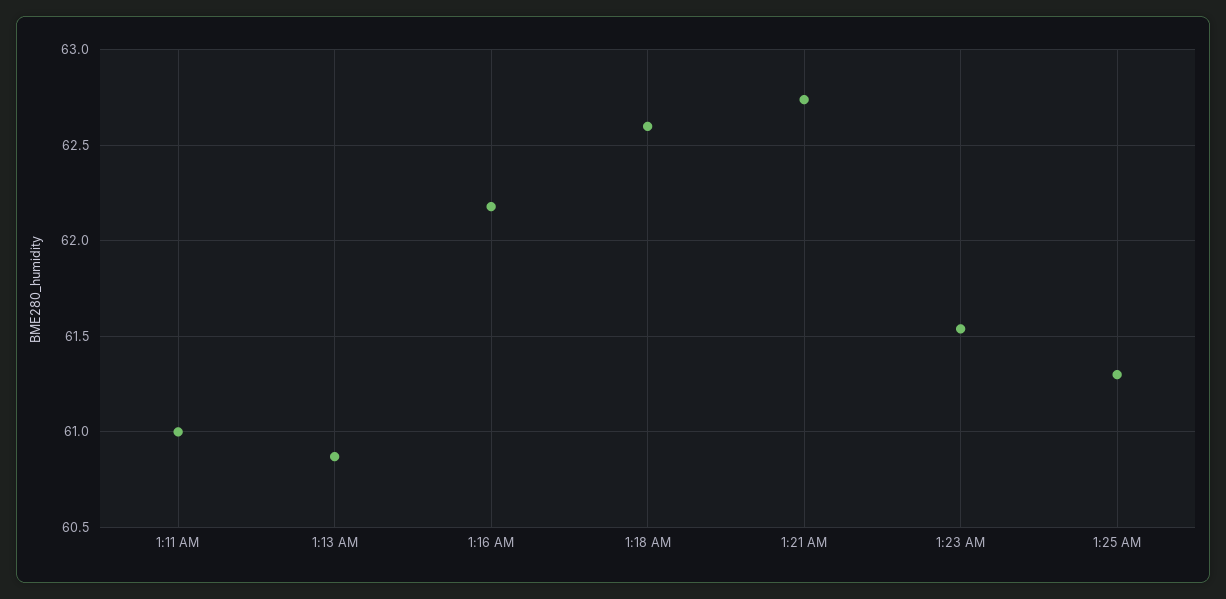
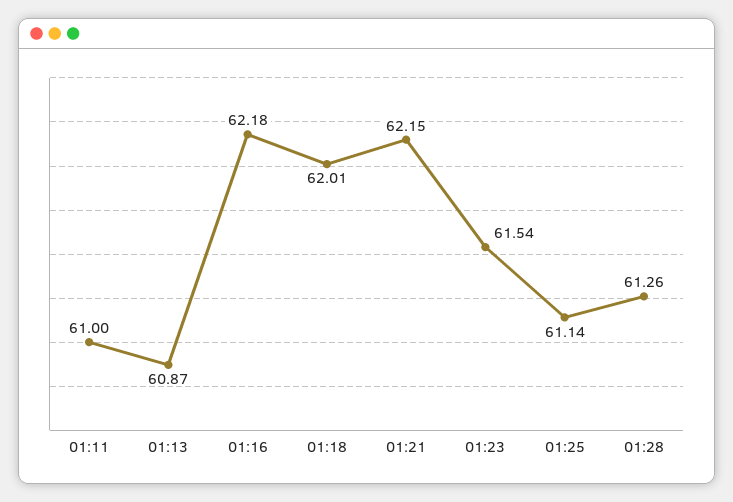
1:18 AM: 62.6 -> 62.01
1:21 AM: 62.75 -> 62.15
1:25 AM: 61.3 -> 61.14
01:28: none -> 61.26

